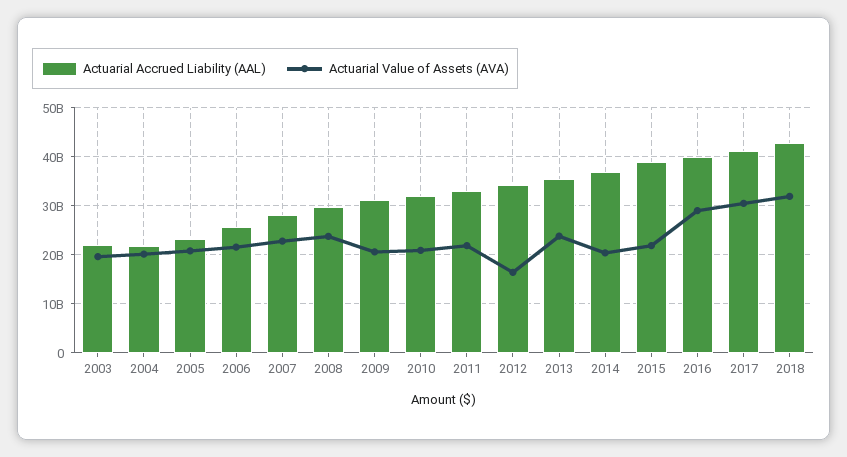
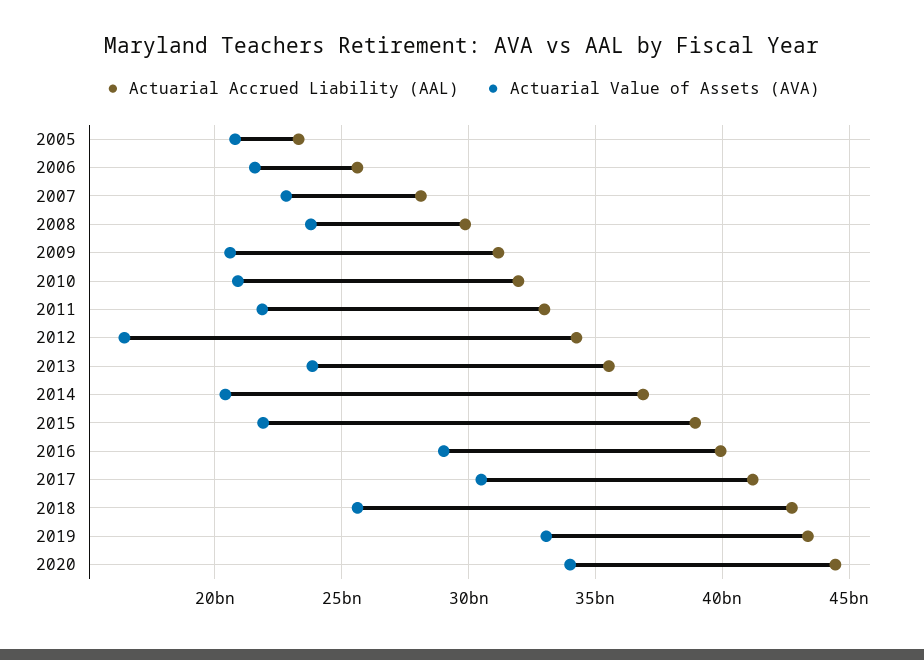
Actuarial Accrued Liability (AAL), 2003: 22000000000 -> none
Actuarial Value of Assets (AVA), 2003: 20000000000 -> none
Actuarial Accrued Liability (AAL), 2004: 22000000000 -> none
Actuarial Value of Assets (AVA), 2004: 20000000000 -> none
Actuarial Value of Assets (AVA), 2018: 32000000000 -> 25500000000
Actuarial Accrued Liability (AAL), 2019: none -> 43500000000
Actuarial Value of Assets (AVA), 2019: none -> 33000000000
Actuarial Accrued Liability (AAL), 2020: none -> 44500000000
Actuarial Value of Assets (AVA), 2020: none -> 34000000000

